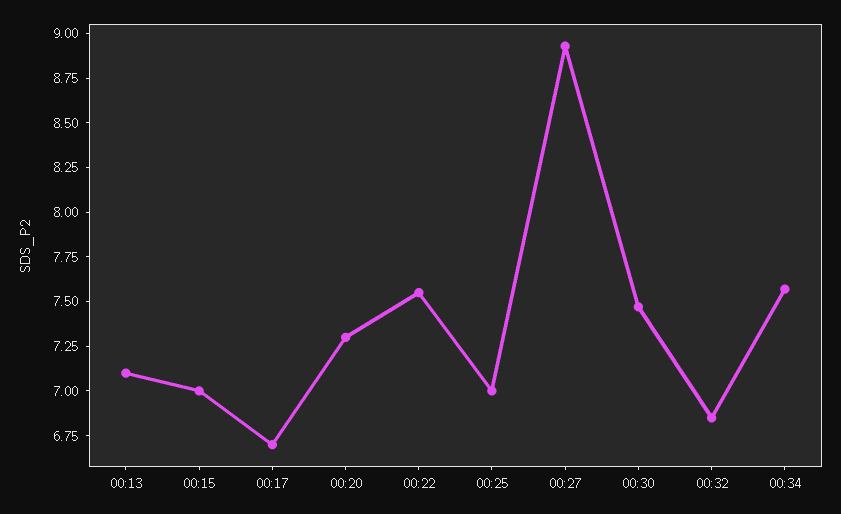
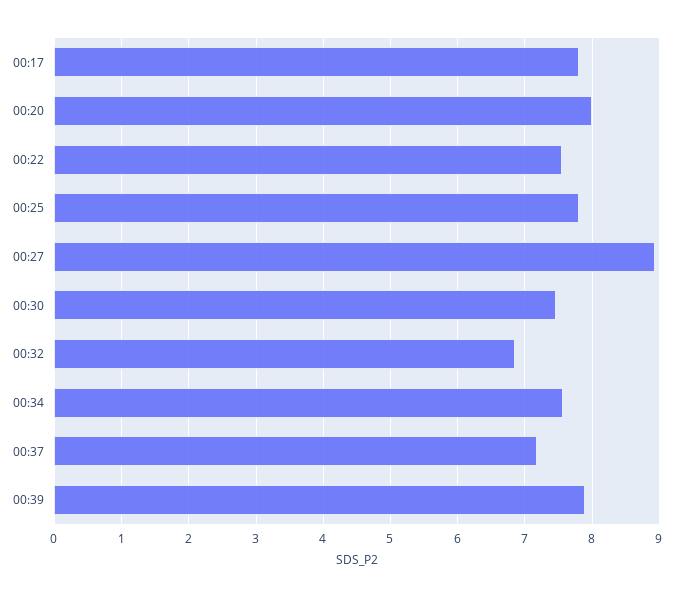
00:13: 7.1 -> none
00:15: 7 -> none
00:17: 6.7 -> 7.8
00:20: 7.3 -> 8
00:25: 7 -> 7.8
00:37: none -> 7.2
00:39: none -> 7.9

